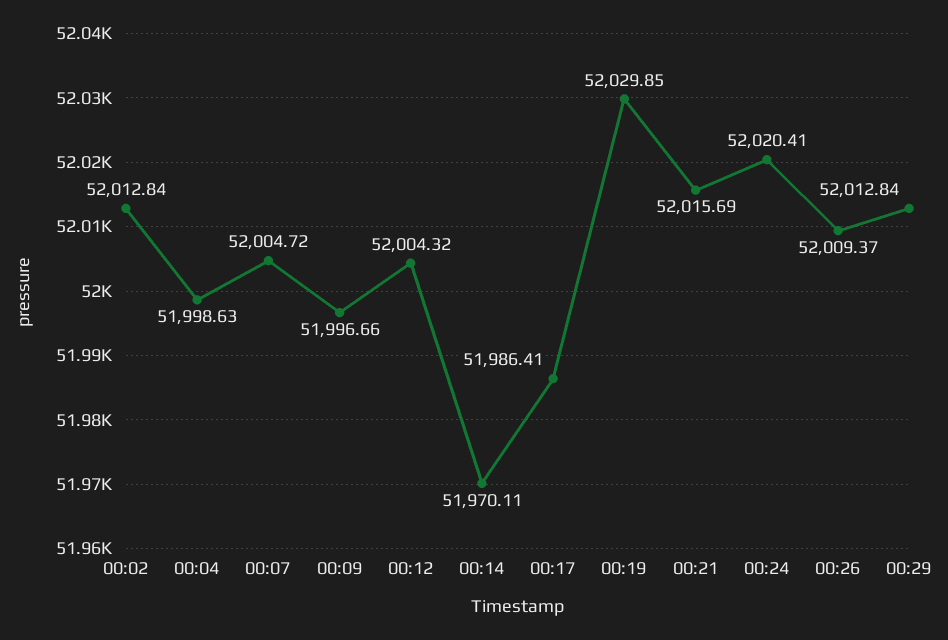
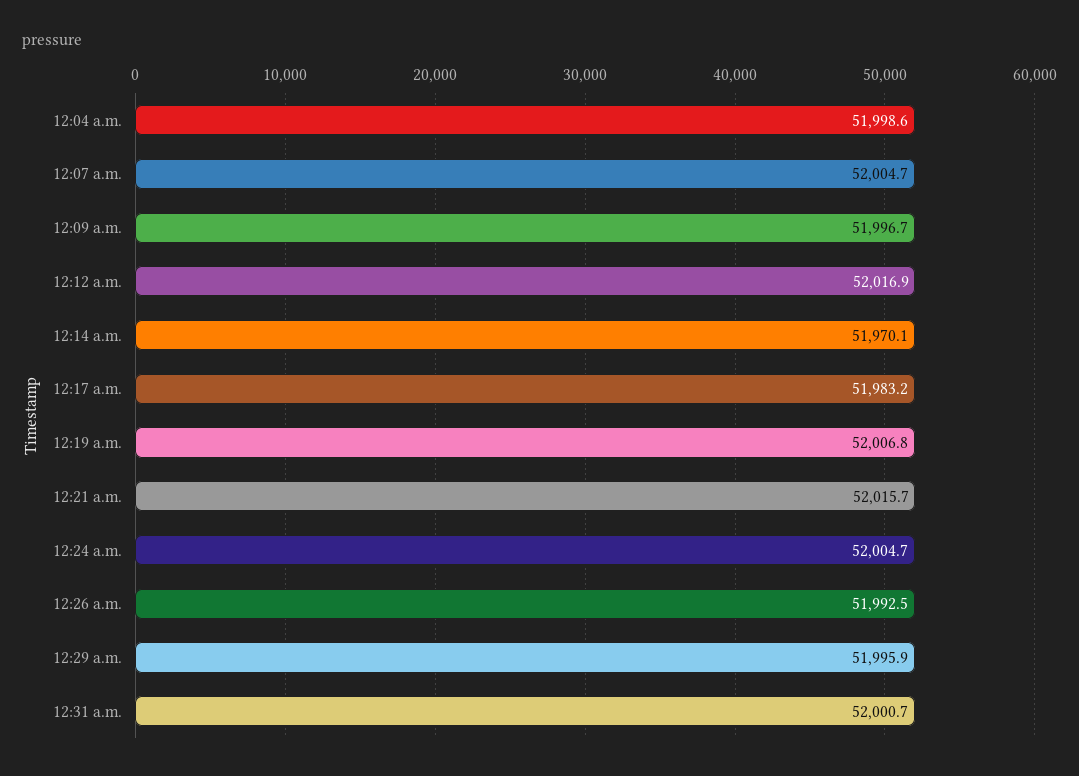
00:02: 52012.84 -> none
00:12: 52004.32 -> 52016.9
00:17: 51986.41 -> 51983.2
00:19: 52029.85 -> 52006.8
00:24: 52020.41 -> 52004.7
00:26: 52009.37 -> 51992.5
00:29: 52012.84 -> 51995.9
12:31 a.m.: none -> 52000.7

